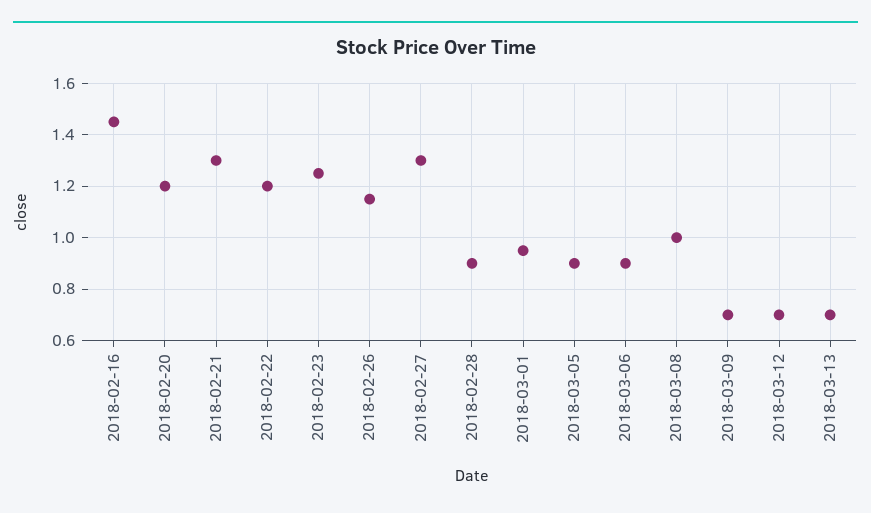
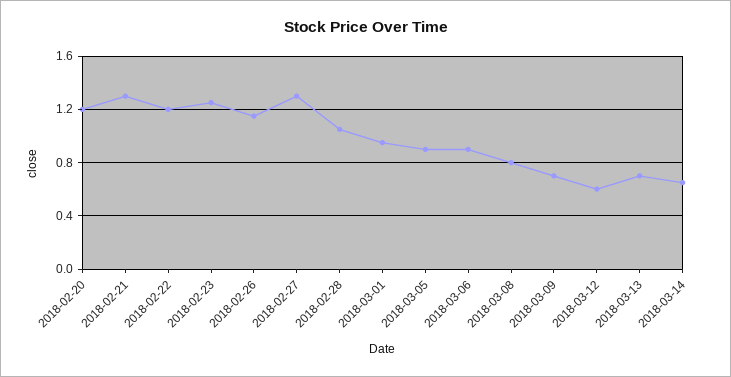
2018-02-16: 1.45 -> none
2018-02-28: 0.9 -> 1.05
2018-03-08: 1 -> 0.8
2018-03-12: 0.7 -> 0.6
2018-03-14: none -> 0.65

